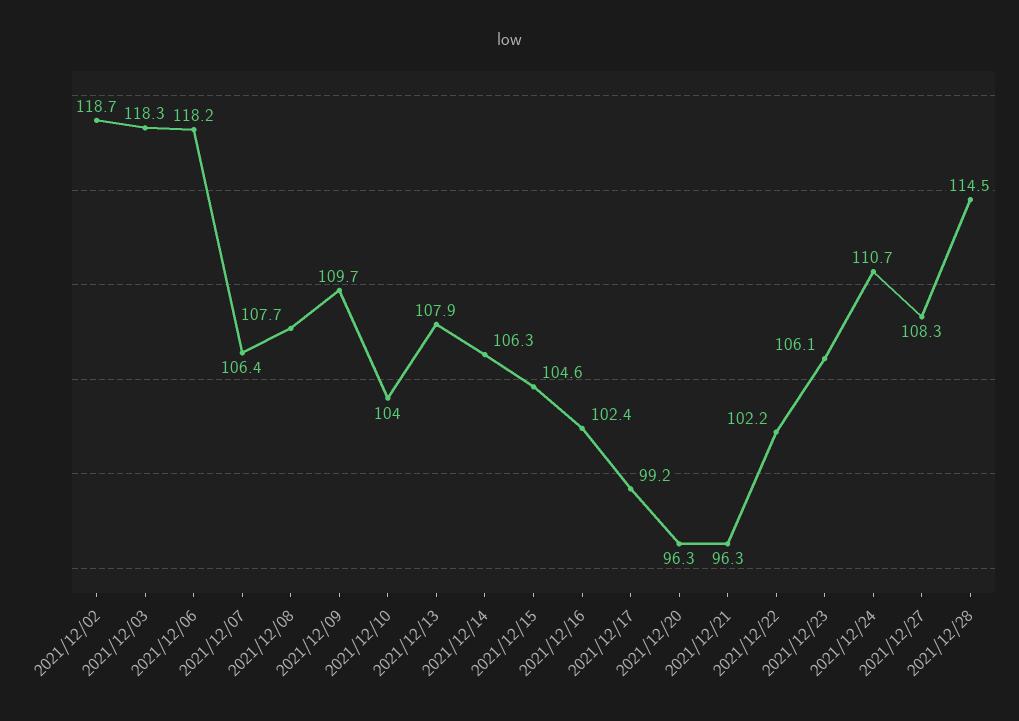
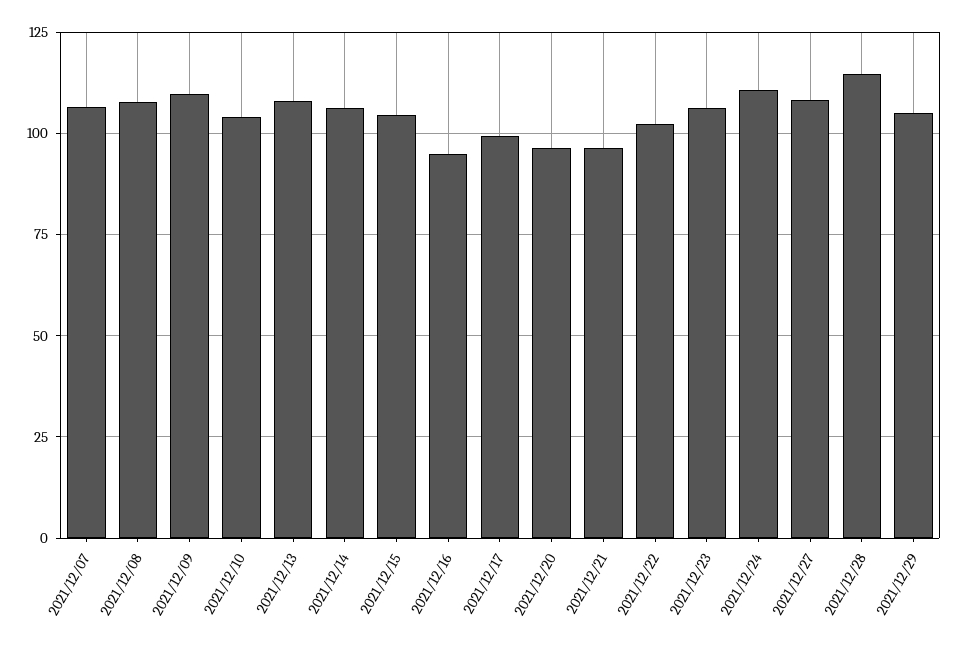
2021/12/02: 118.7 -> none
2021/12/03: 118.3 -> none
2021/12/06: 118.2 -> none
2021/12/16: 102.4 -> 95
2021/12/29: none -> 105

